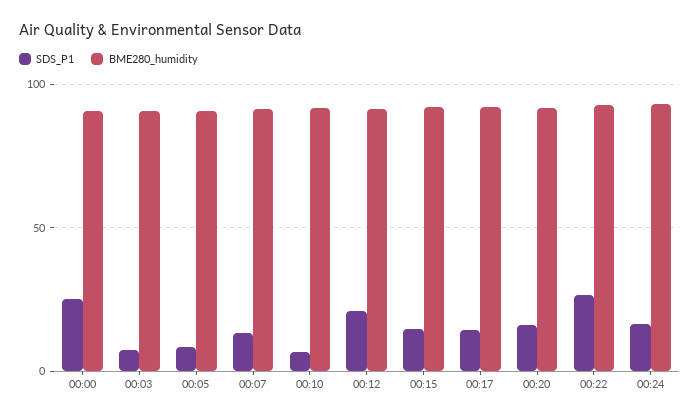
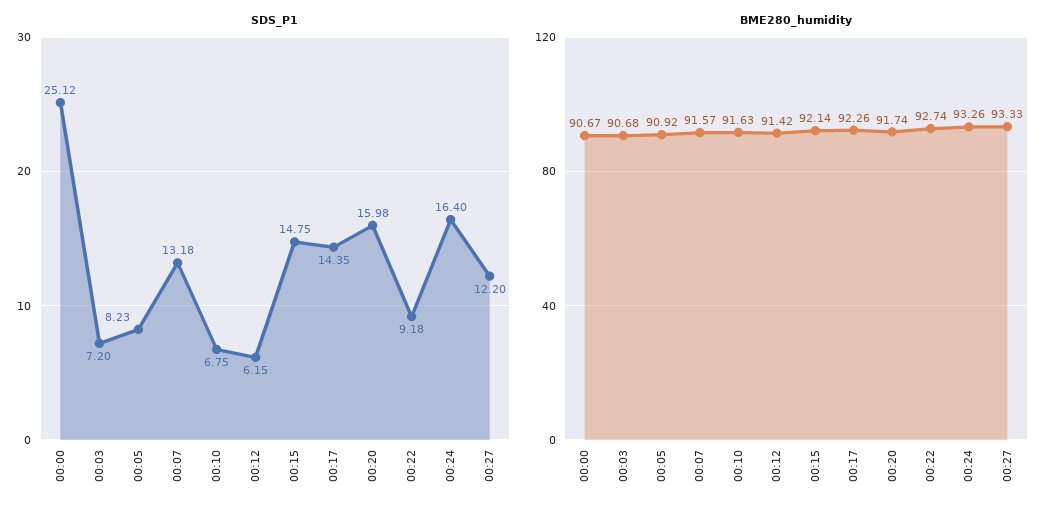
SDS_P1, 00:12: 20 -> 6.15
SDS_P1, 00:22: 25 -> 9.18
SDS_P1, 00:27: none -> 12.2
BME280_humidity, 00:27: none -> 93.33

